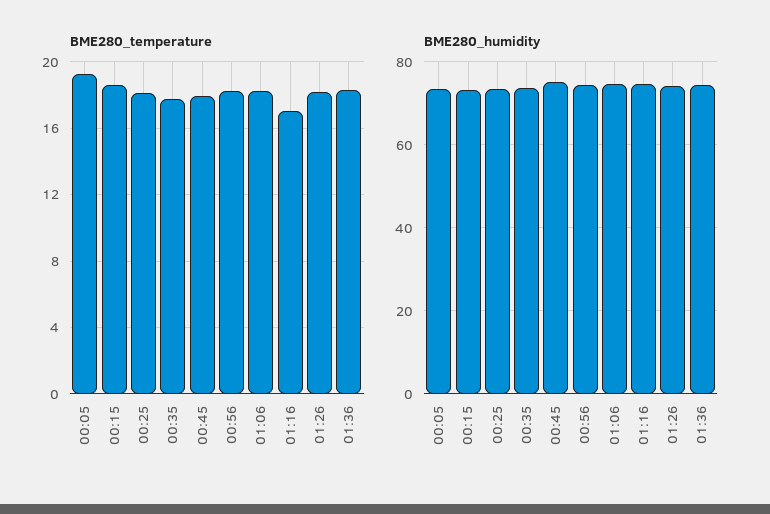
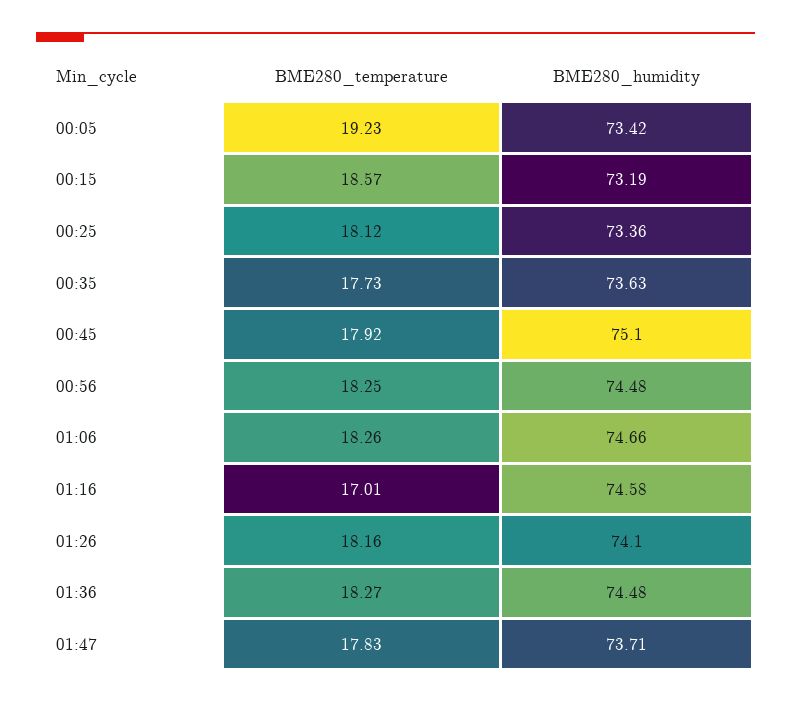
BME280_temperature, 01:47: none -> 17.83
BME280_humidity, 01:47: none -> 73.71

